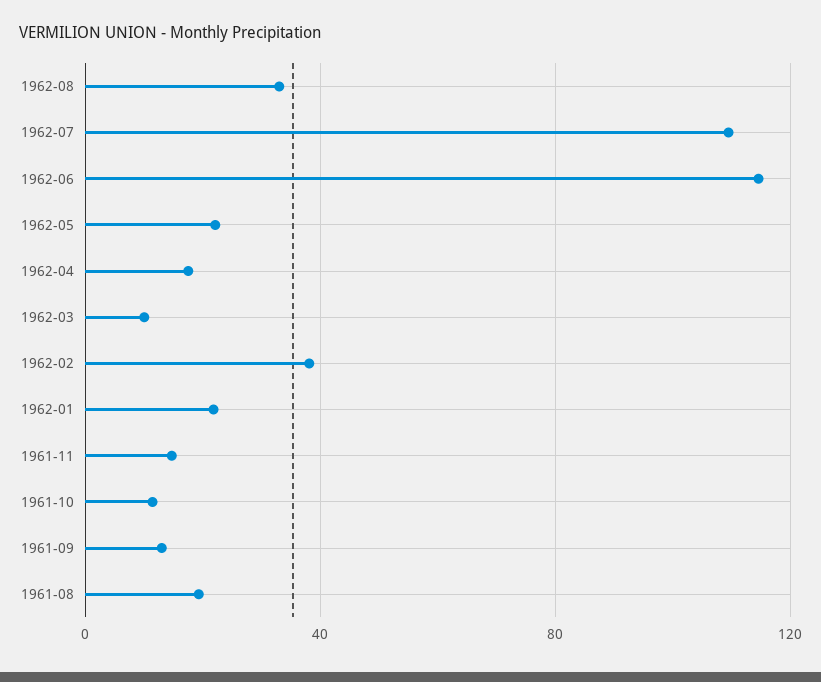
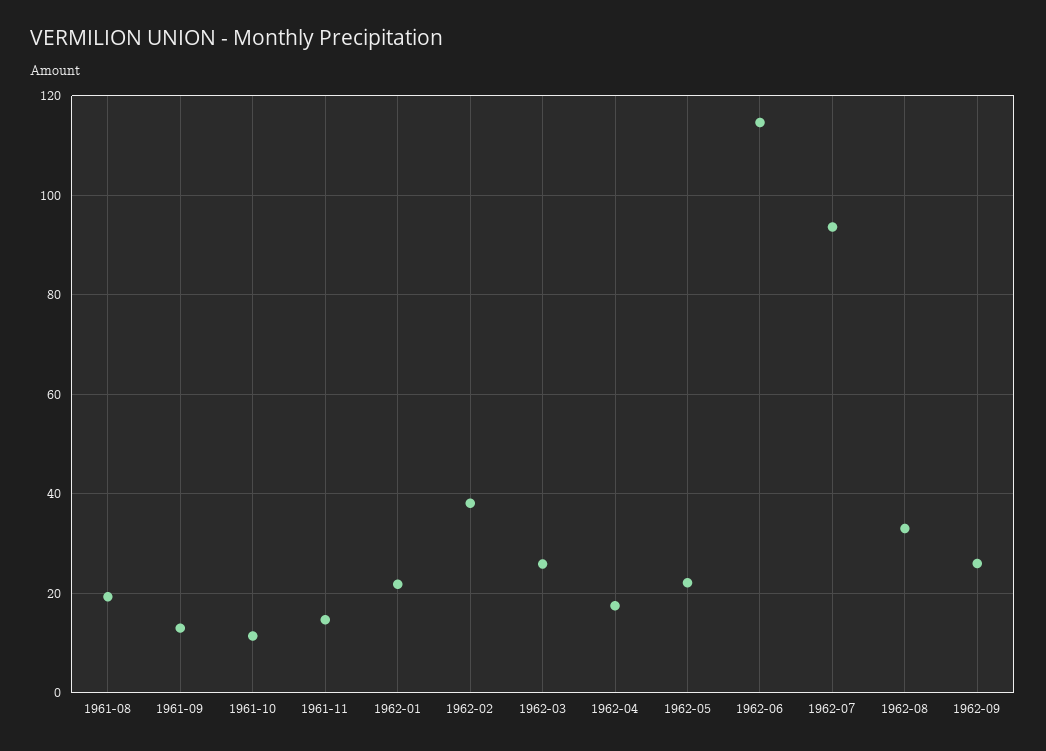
1962-07: 110 -> 94
1962-03: 10 -> 26
1962-09: none -> 26

